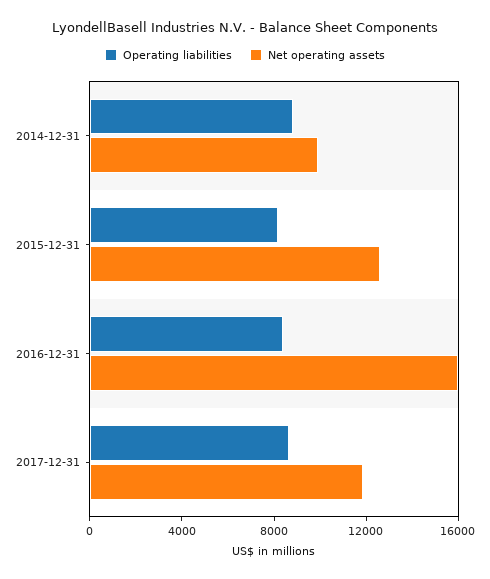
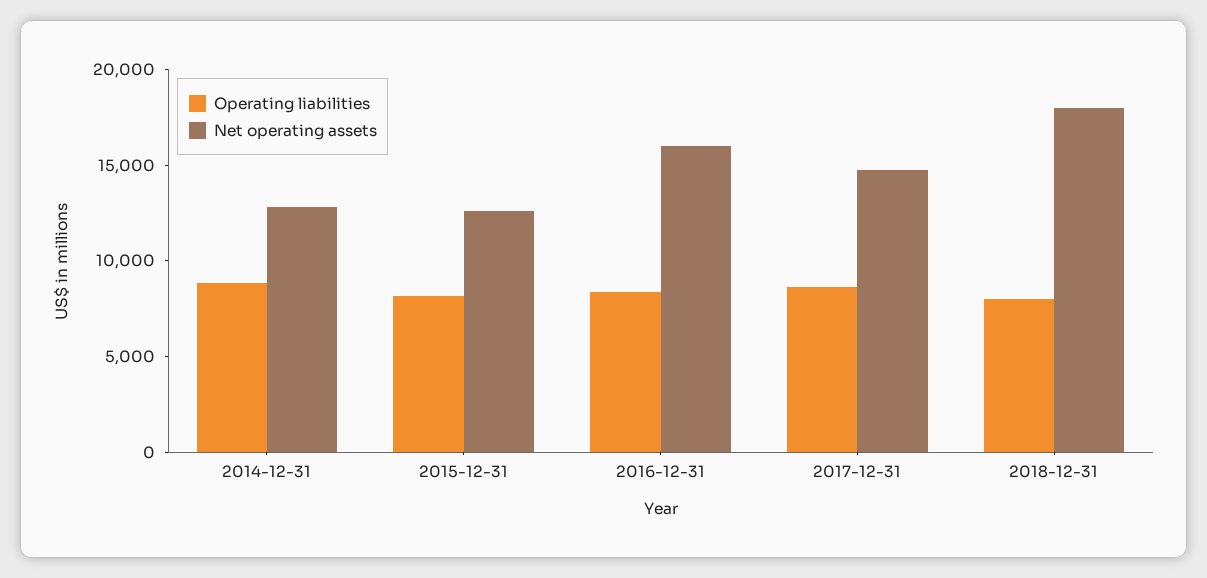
Net operating assets, 2014-12-31: 10000 -> 13000
Net operating assets, 2017-12-31: 12000 -> 15000
Operating liabilities, 2018-12-31: none -> 8000
Net operating assets, 2018-12-31: none -> 18000

